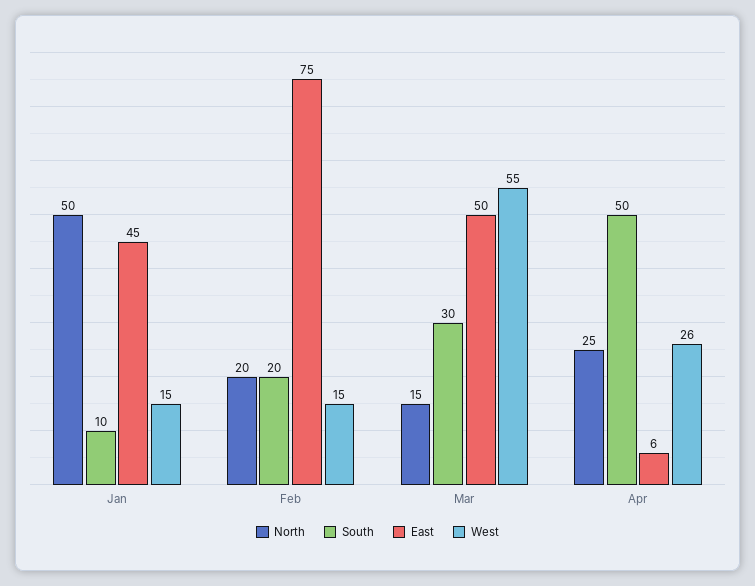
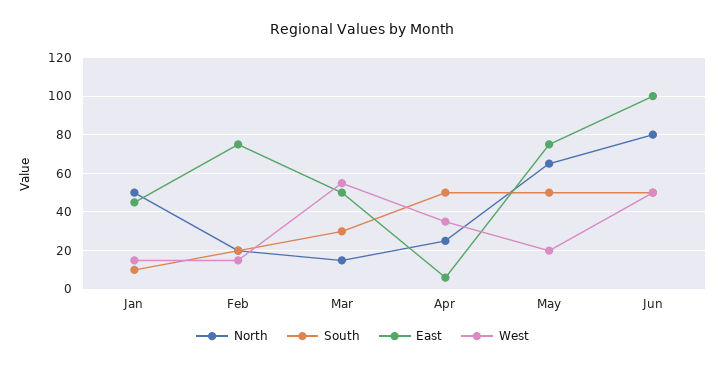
West, Apr: 26 -> 35
North, May: none -> 65
South, May: none -> 50
East, May: none -> 75
West, May: none -> 20
North, Jun: none -> 80
South, Jun: none -> 50
East, Jun: none -> 100
West, Jun: none -> 50

